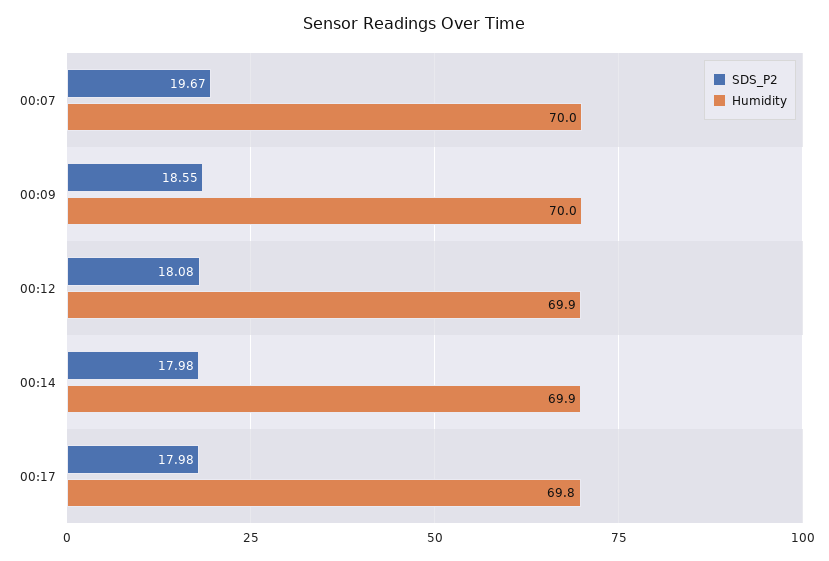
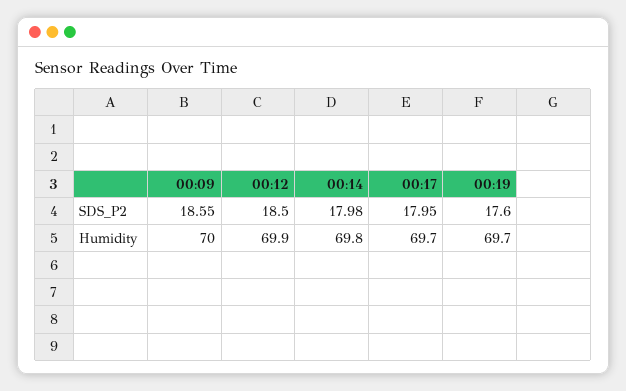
SDS_P2, 00:07: 19.67 -> none
Humidity, 00:07: 70 -> none
SDS_P2, 00:12: 18.08 -> 18.5
Humidity, 00:14: 69.9 -> 69.8
SDS_P2, 00:17: 17.98 -> 17.95
Humidity, 00:17: 69.8 -> 69.7
SDS_P2, 00:19: none -> 17.6
Humidity, 00:19: none -> 69.7

